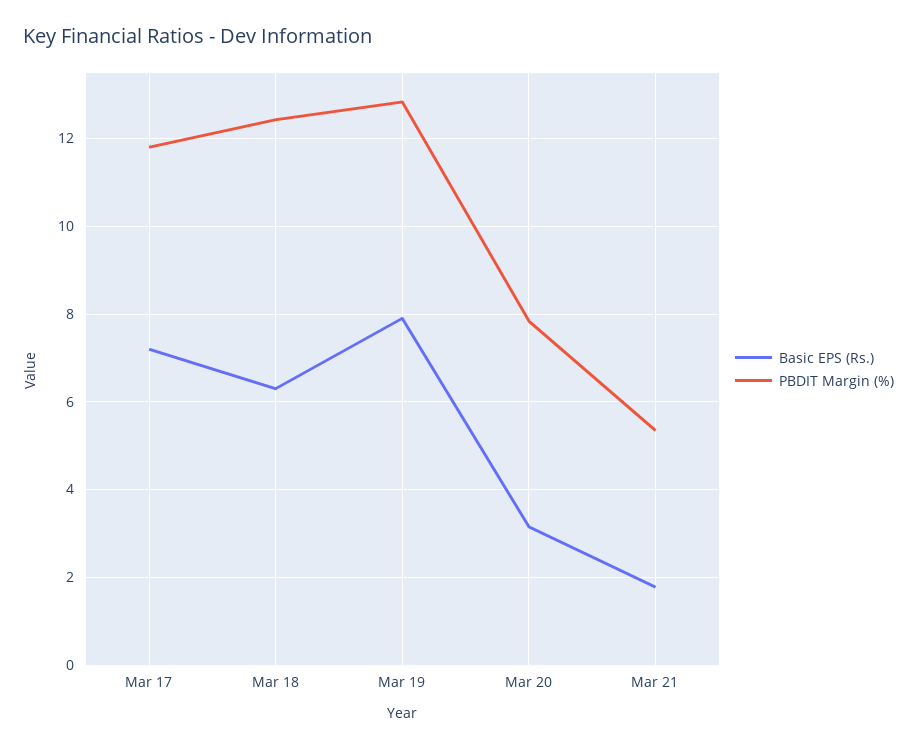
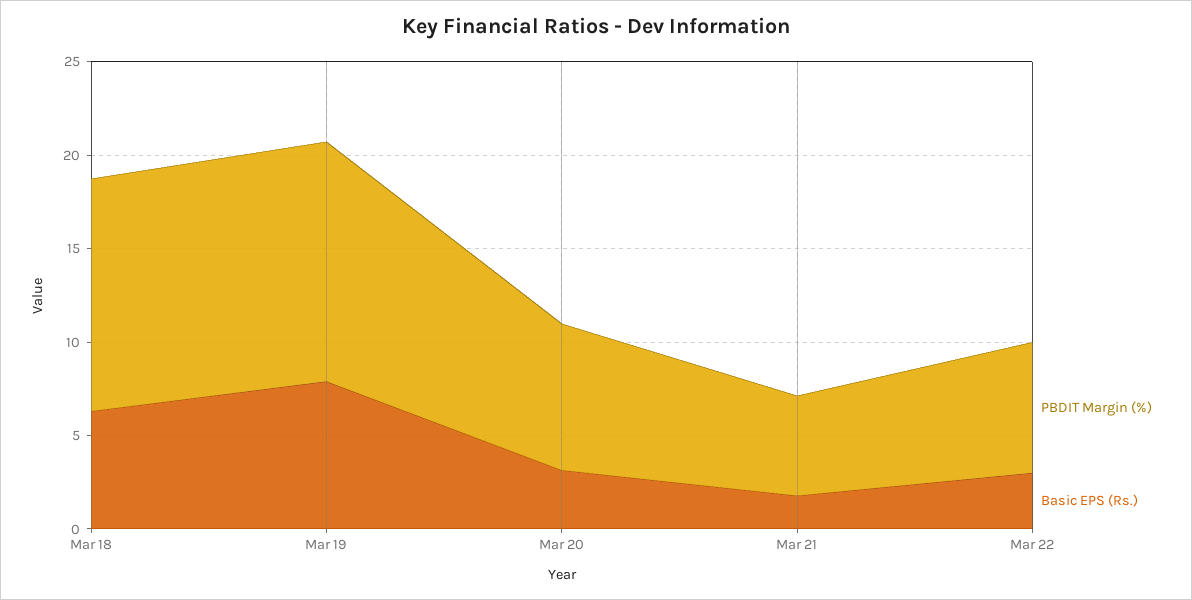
Basic EPS (Rs.), Mar 17: 7.2 -> none
PBDIT Margin (%), Mar 17: 11.8 -> none
PBDIT Margin (%), Mar 22: none -> 7
Basic EPS (Rs.), Mar 22: none -> 3

